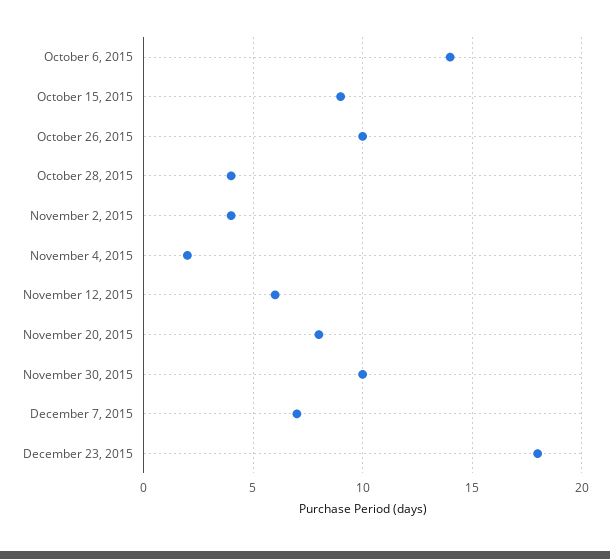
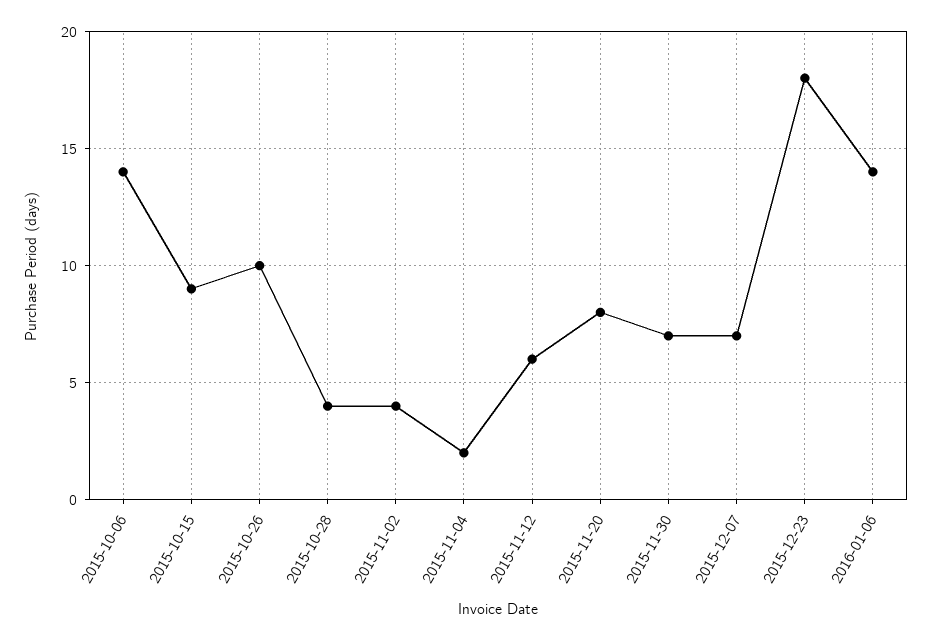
November 30, 2015: 10 -> 7
2016-01-06: none -> 14

